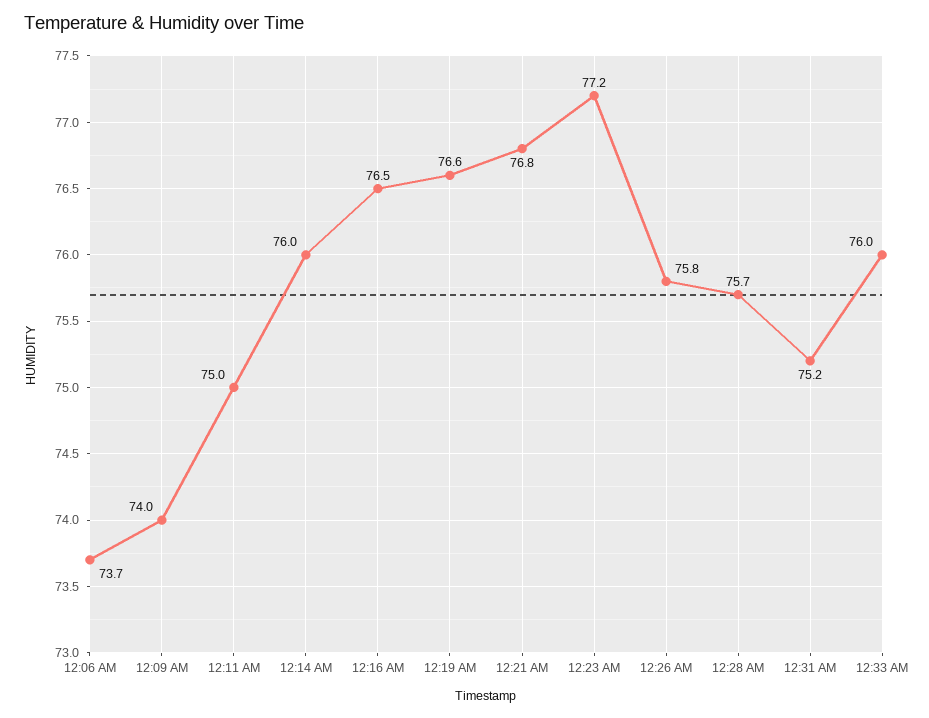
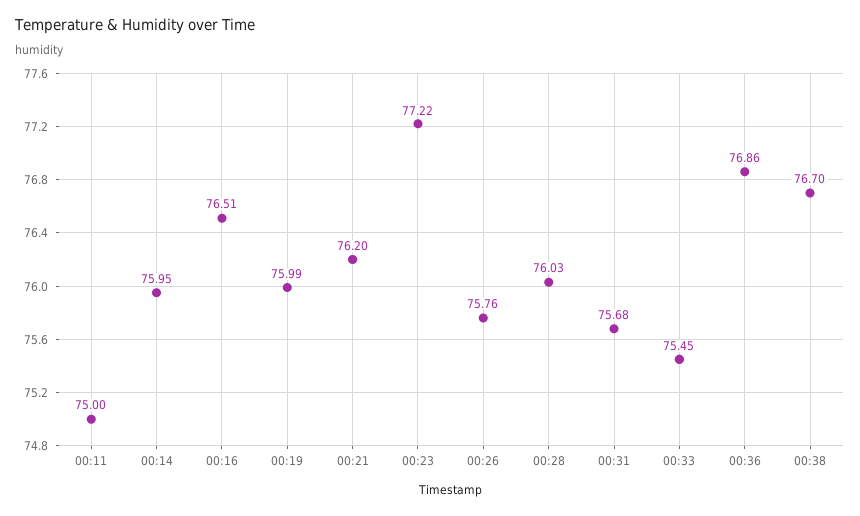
12:06 AM: 73.7 -> none
12:09 AM: 74 -> none
12:19 AM: 76.6 -> 75.99
12:21 AM: 76.8 -> 76.2
12:28 AM: 75.7 -> 76.03
12:31 AM: 75.2 -> 75.68
12:33 AM: 76 -> 75.45
00:36: none -> 76.86
00:38: none -> 76.7

